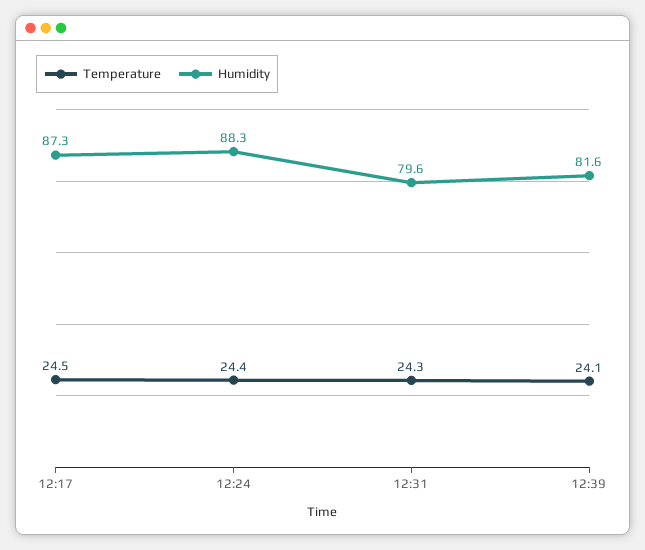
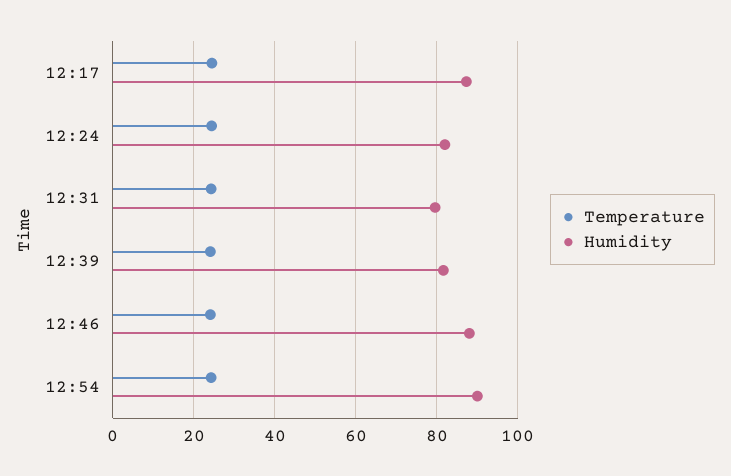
Humidity, 12:24: 88.3 -> 82
Temperature, 12:46: none -> 24
Humidity, 12:46: none -> 88
Temperature, 12:54: none -> 24
Humidity, 12:54: none -> 90

